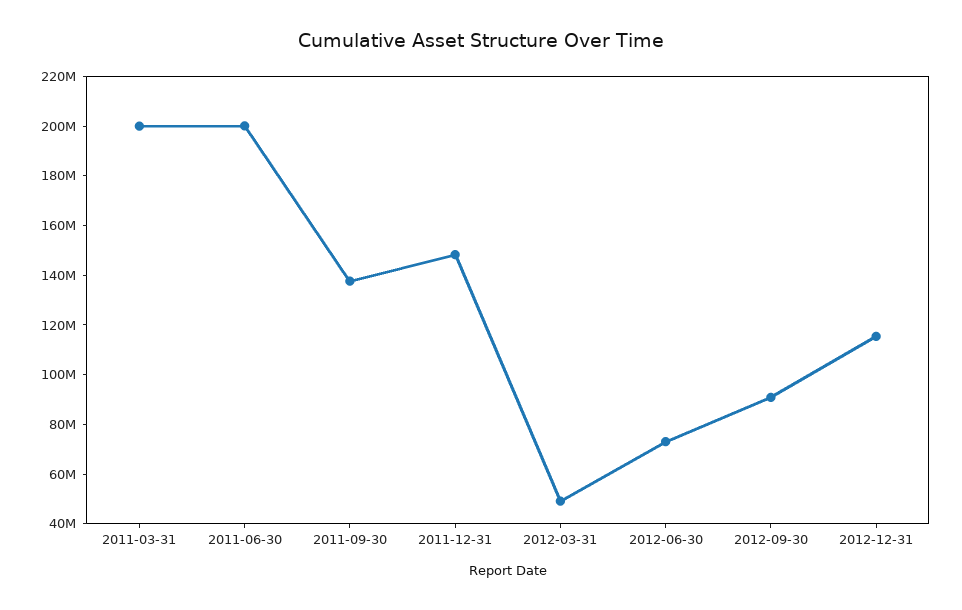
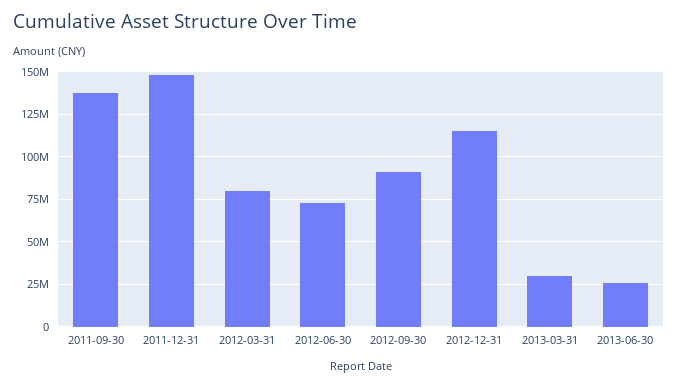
2011-03-31: 200000000 -> none
2011-06-30: 200000000 -> none
2012-03-31: 50000000 -> 80000000
2013-03-31: none -> 30000000
2013-06-30: none -> 25000000

